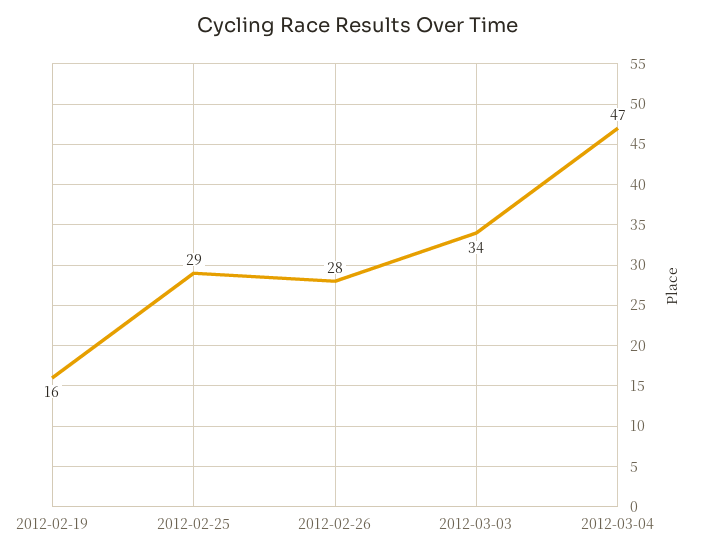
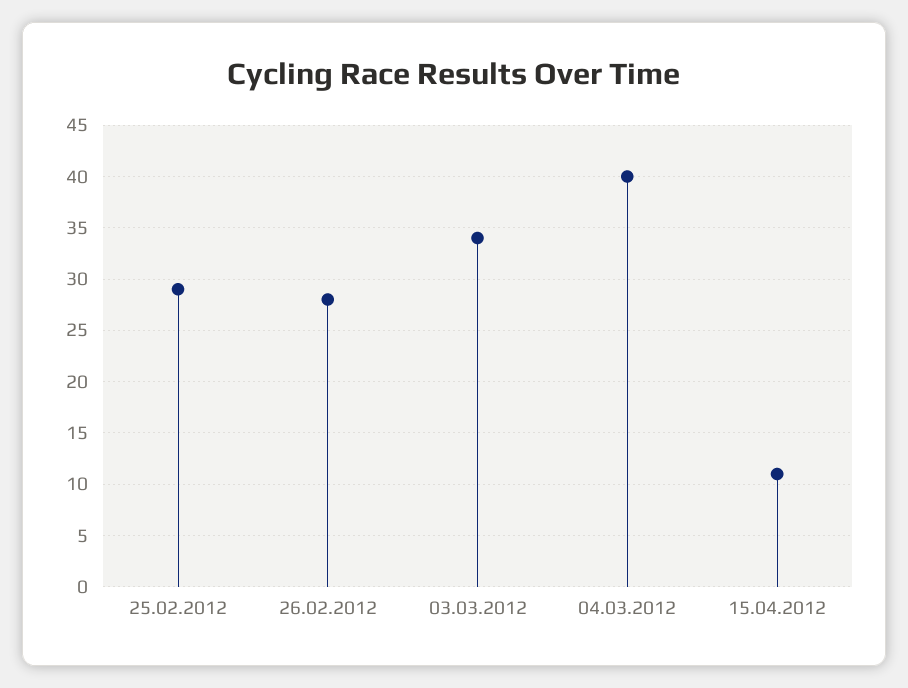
2012-02-19: 16 -> none
2012-03-04: 47 -> 40
15.04.2012: none -> 11

